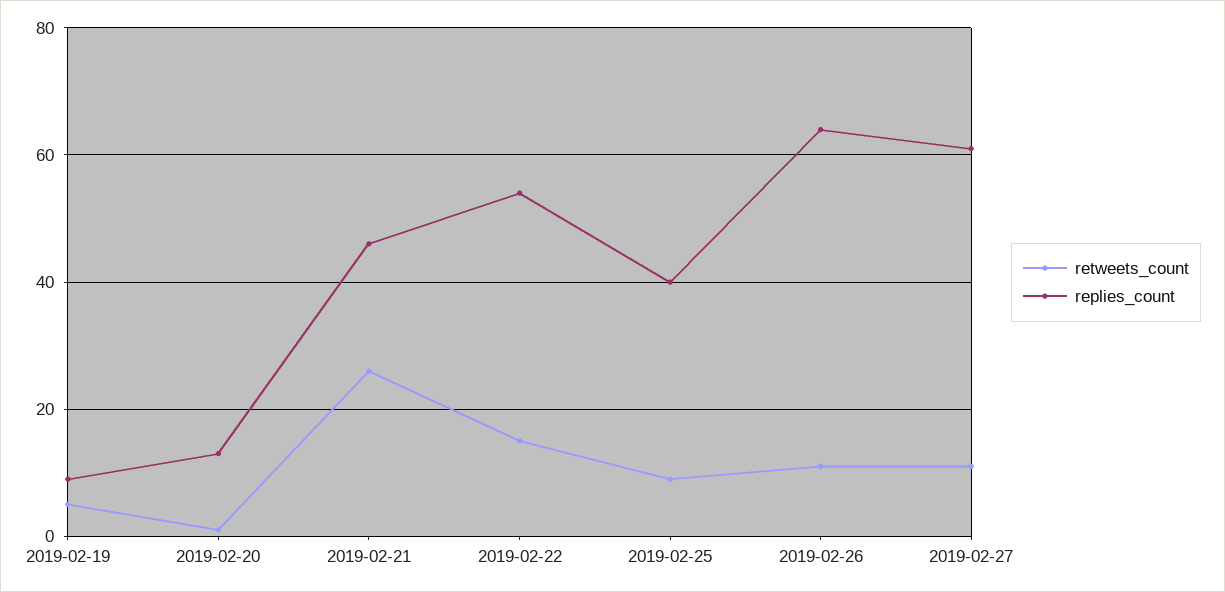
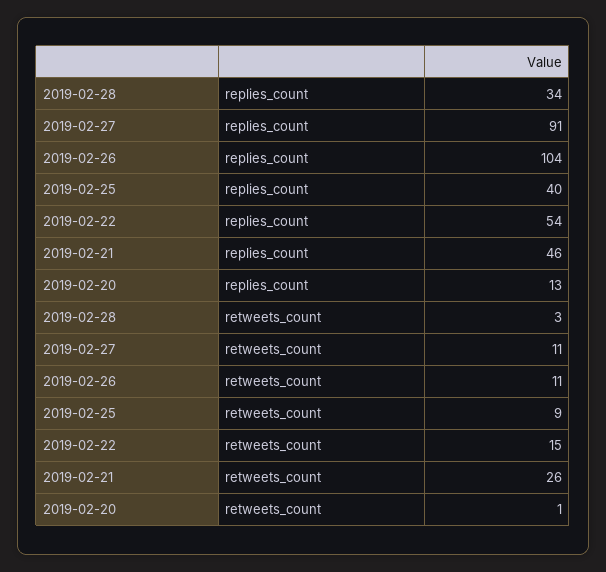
retweets_count, 2019-02-19: 5 -> none
replies_count, 2019-02-19: 10 -> none
replies_count, 2019-02-26: 65 -> 104
replies_count, 2019-02-27: 60 -> 91
replies_count, 2019-02-28: none -> 34
retweets_count, 2019-02-28: none -> 3

